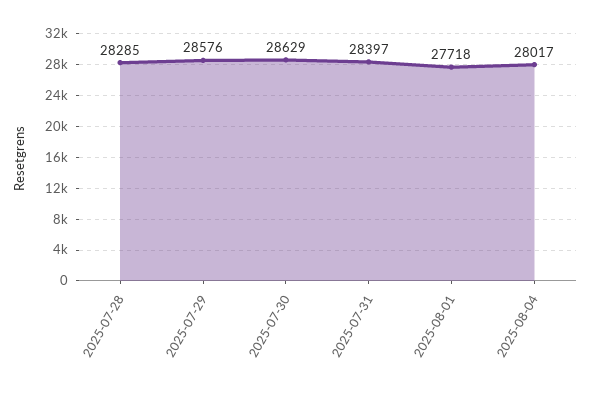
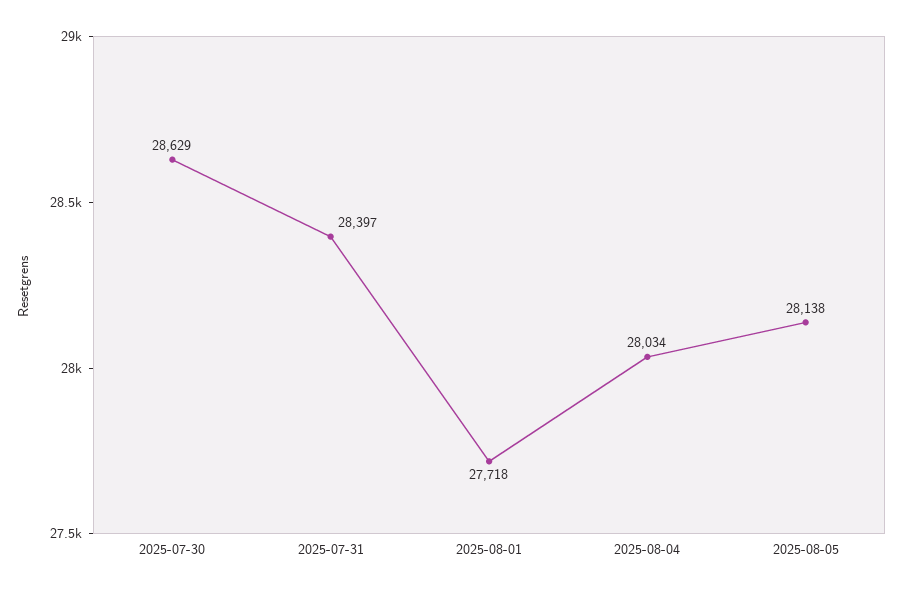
2025-07-28: 28285 -> none
2025-07-29: 28576 -> none
2025-08-04: 28017 -> 28034
2025-08-05: none -> 28138

